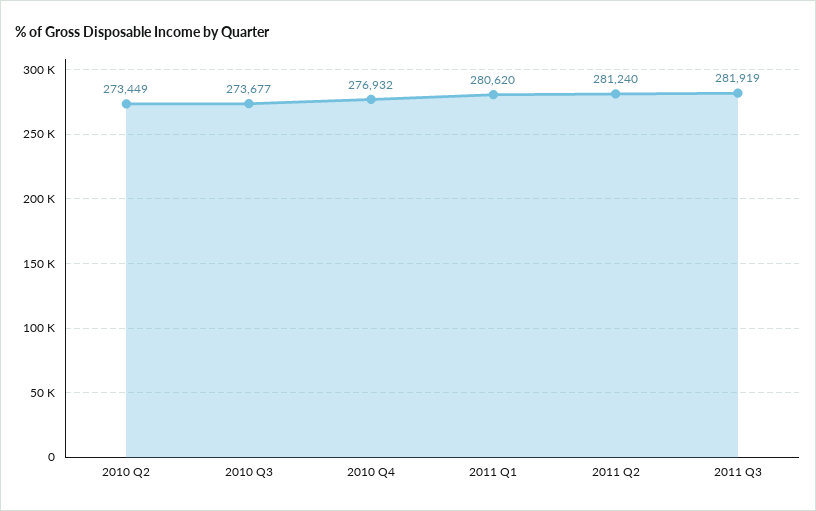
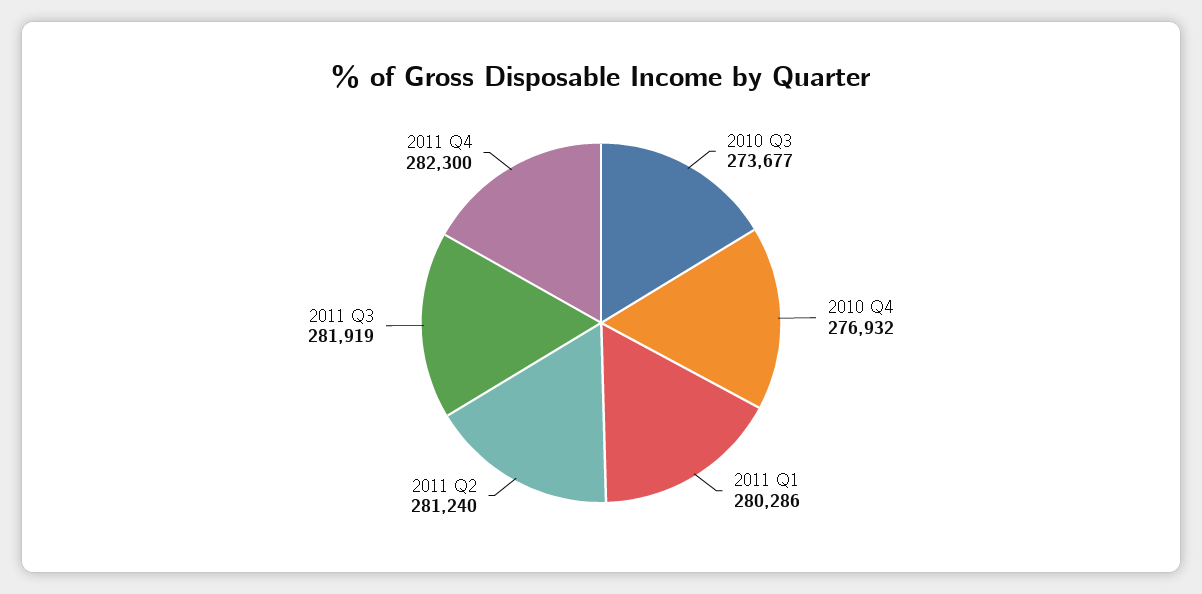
2010 Q2: 273449 -> none
2011 Q1: 280620 -> 280286
2011 Q4: none -> 282300

